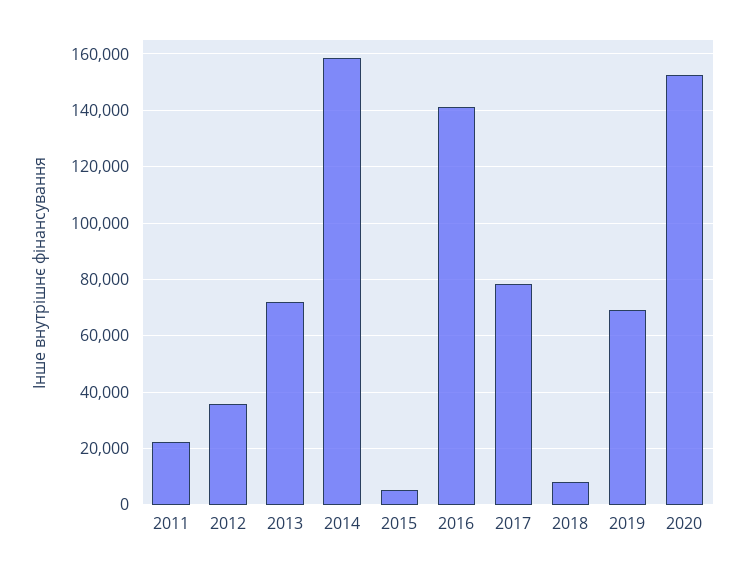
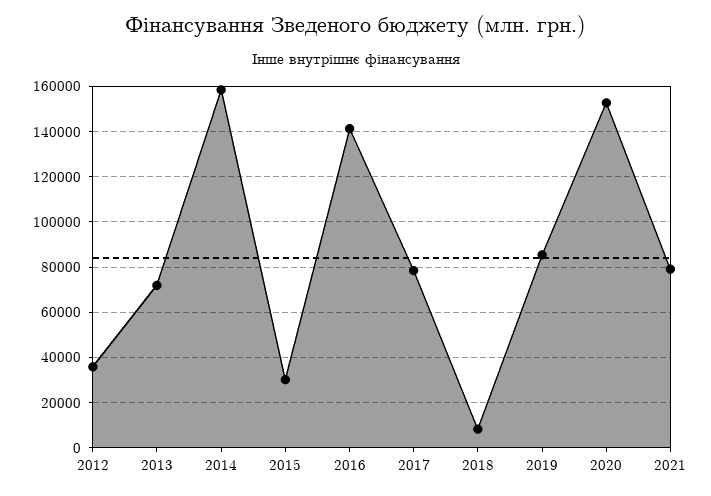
2011: 22500 -> none
2015: 5000 -> 30000
2019: 70000 -> 85000
2021: none -> 80000

